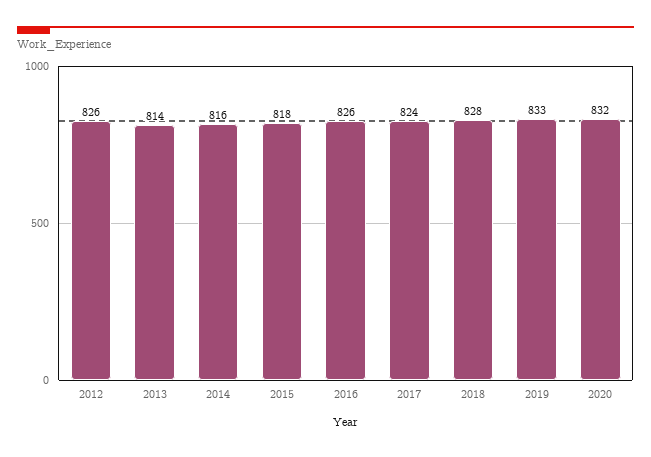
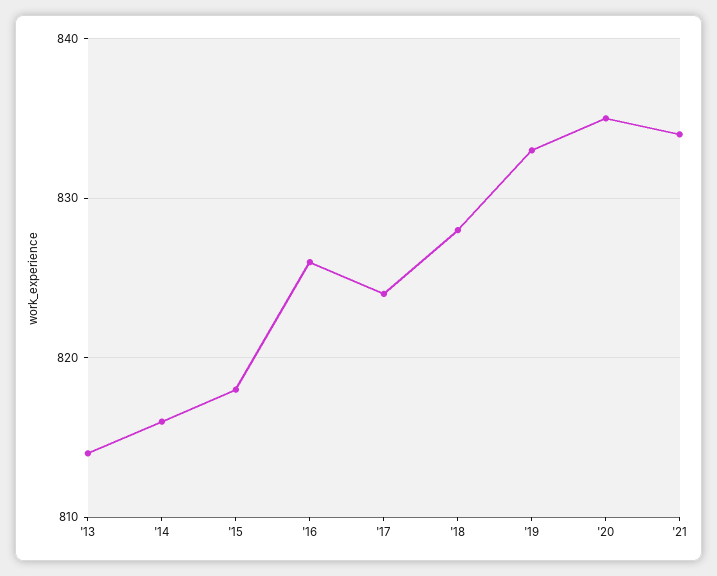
2012: 826 -> none
2020: 832 -> 835
'21: none -> 834

